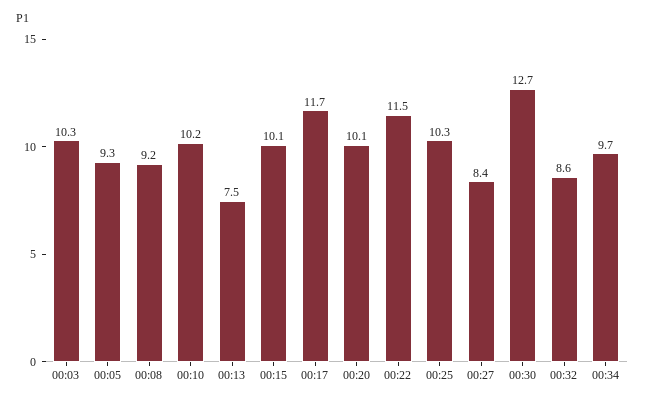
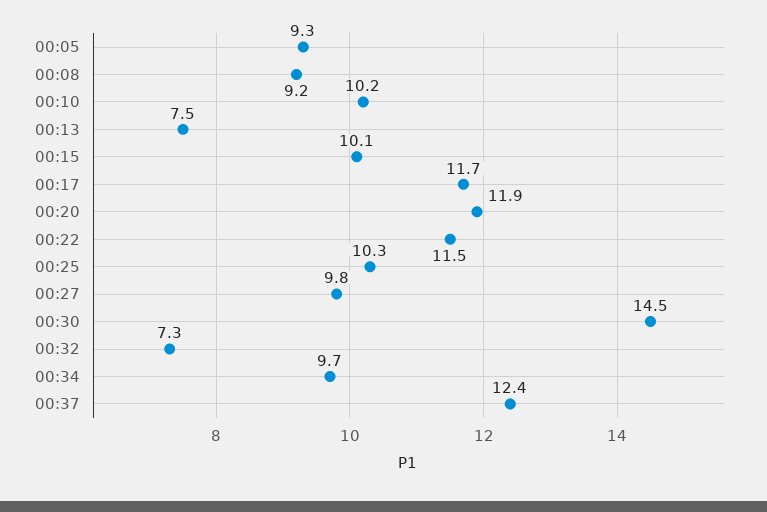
00:03: 10.3 -> none
00:20: 10.1 -> 11.9
00:27: 8.4 -> 9.8
00:30: 12.7 -> 14.5
00:32: 8.6 -> 7.3
00:37: none -> 12.4

